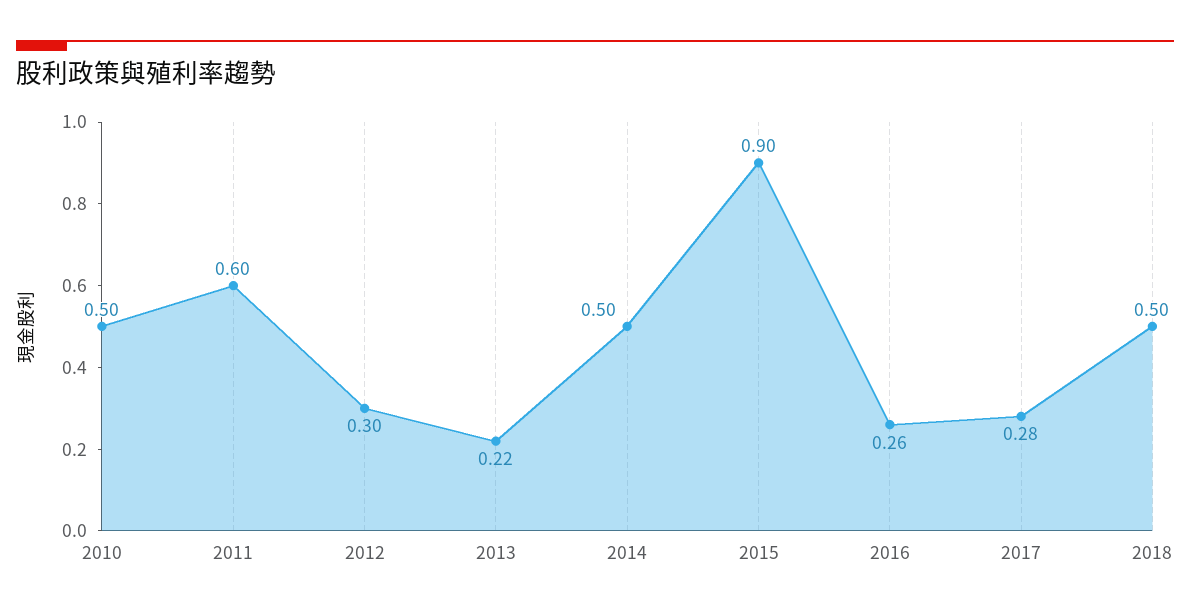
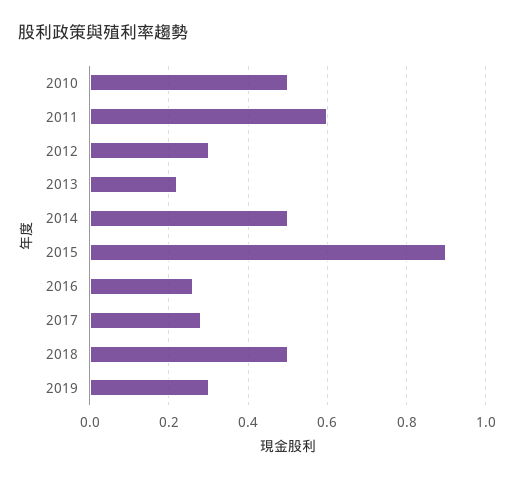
2019: none -> 0.3

